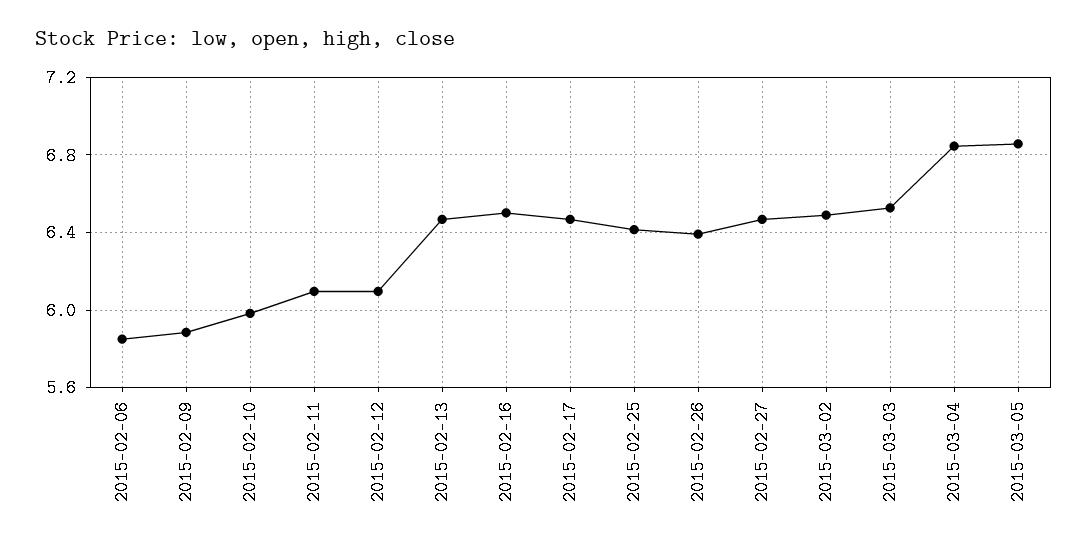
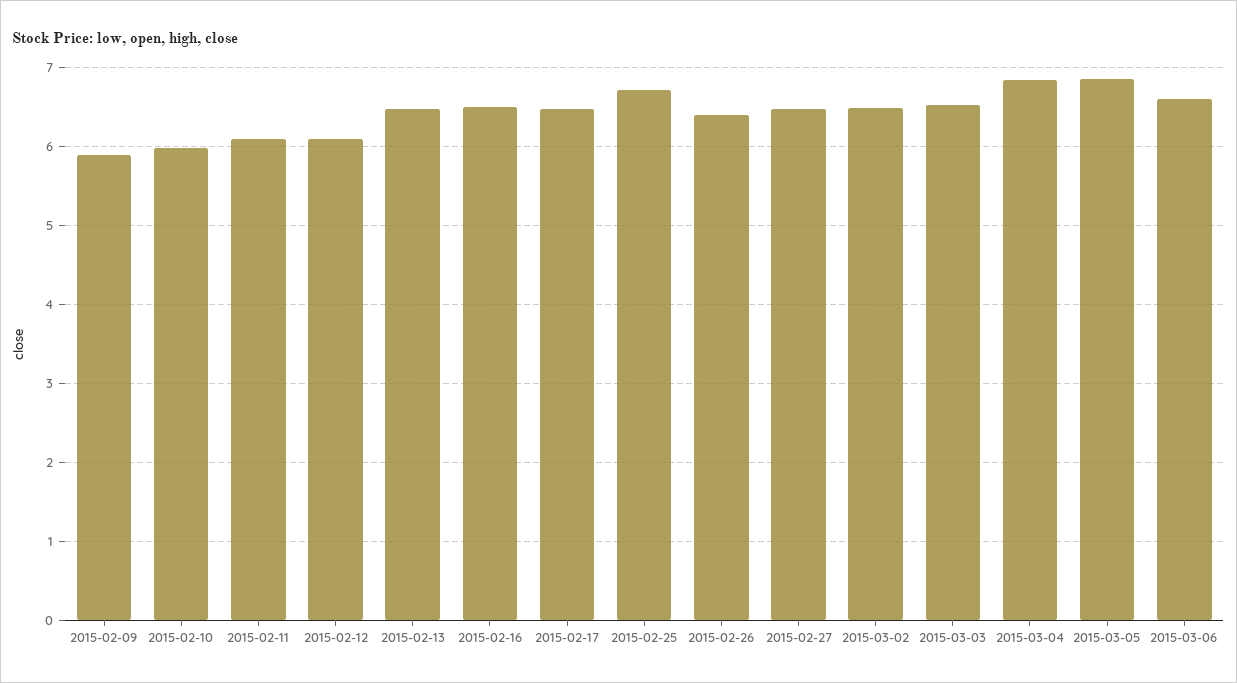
2015-02-06: 5.85 -> none
2015-02-25: 6.4 -> 6.7
2015-03-06: none -> 6.6

